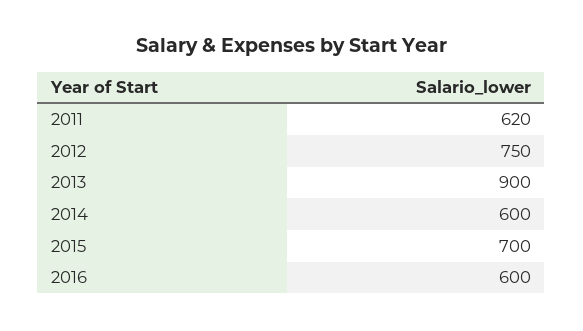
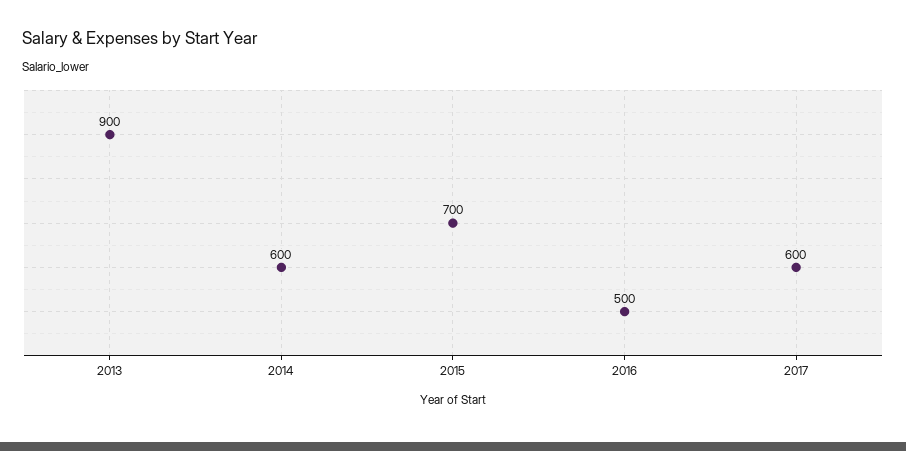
2011: 620 -> none
2012: 750 -> none
2016: 600 -> 500
2017: none -> 600

